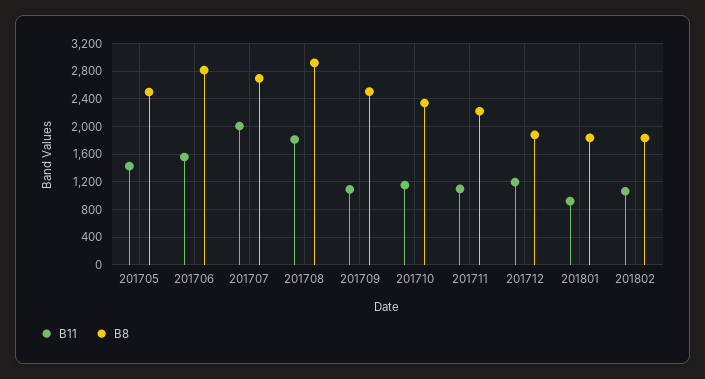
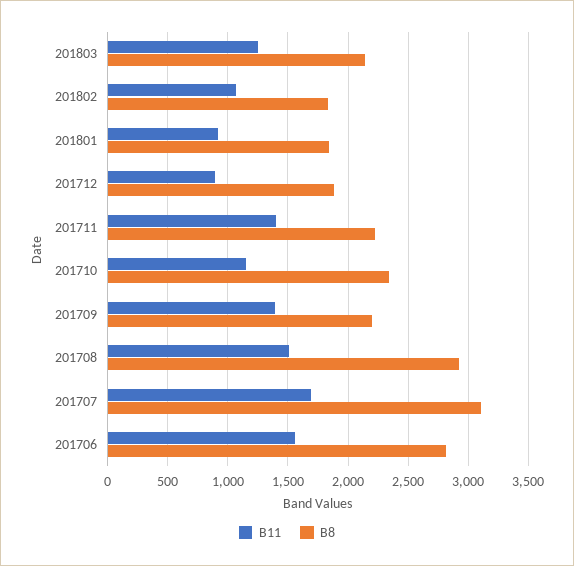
B11, 201705: 1400 -> none
B8, 201705: 2500 -> none
B11, 201707: 2000 -> 1700
B8, 201707: 2700 -> 3100
B11, 201708: 1800 -> 1500
B11, 201709: 1100 -> 1400
B8, 201709: 2500 -> 2200
B11, 201711: 1100 -> 1400
B11, 201712: 1200 -> 900
B11, 201803: none -> 1250
B8, 201803: none -> 2150

